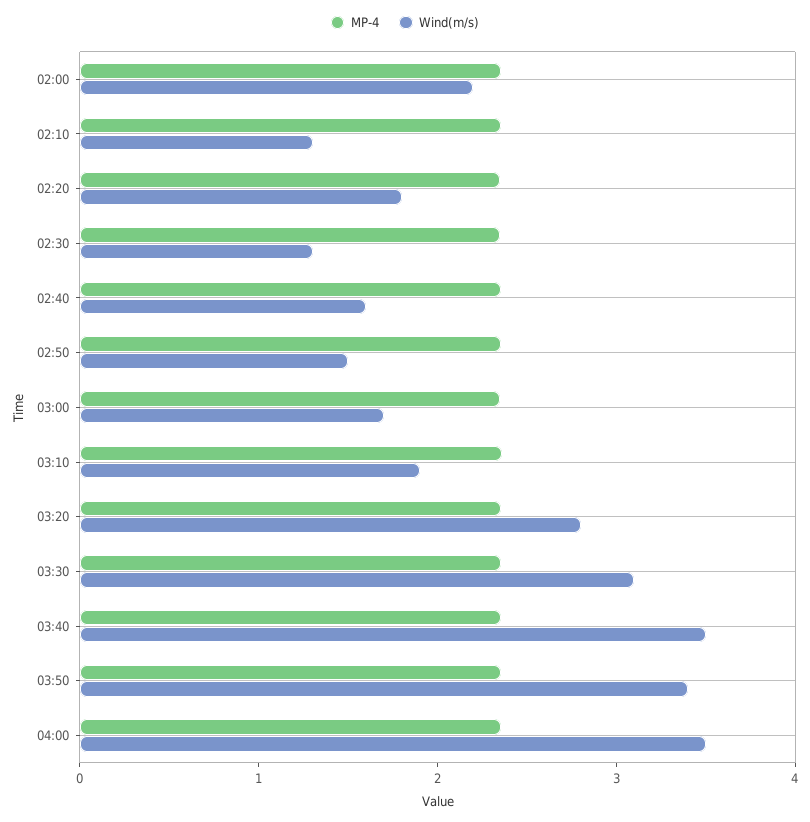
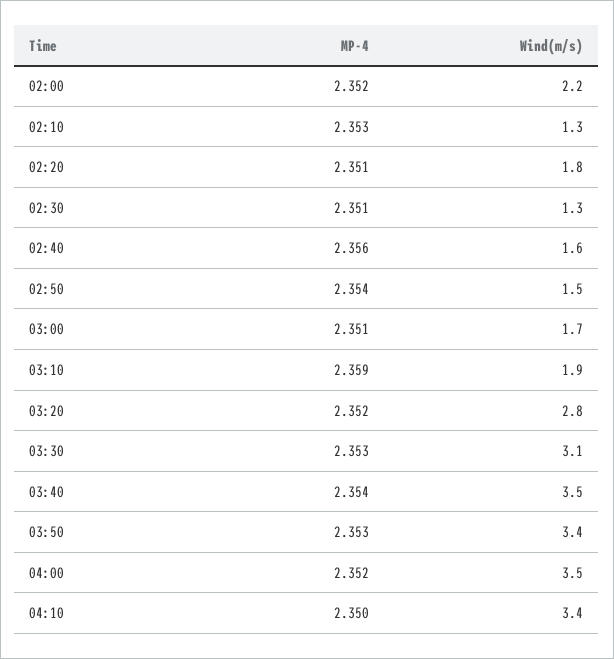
MP-4, 04:10: none -> 2.35
Wind(m/s), 04:10: none -> 3.4

